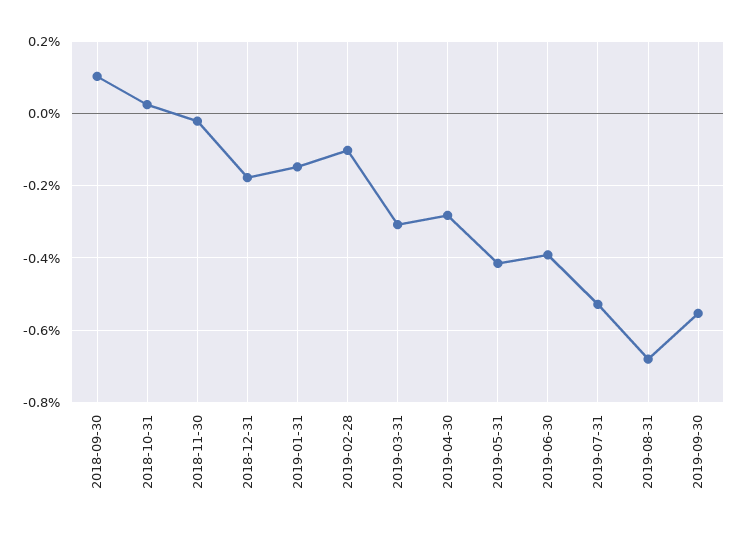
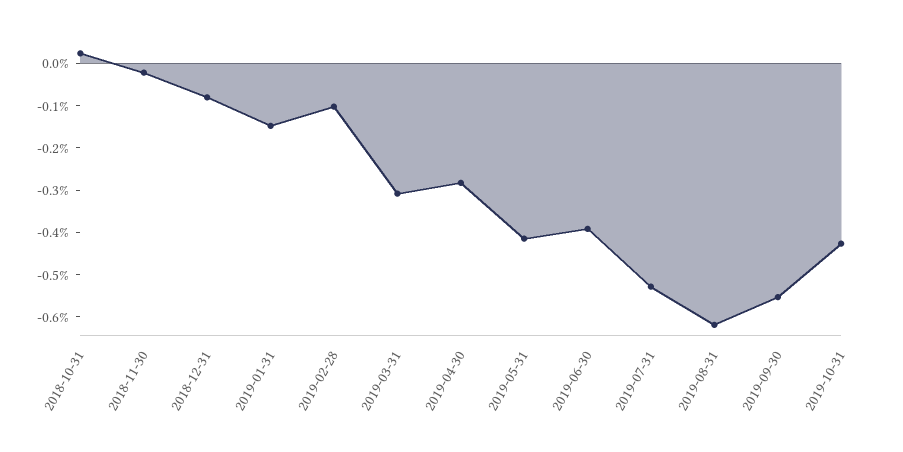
2018-09-30: 0.1 -> none
2018-12-31: -0.18 -> -0.08
2019-08-31: -0.68 -> -0.62
2019-10-31: none -> -0.42

